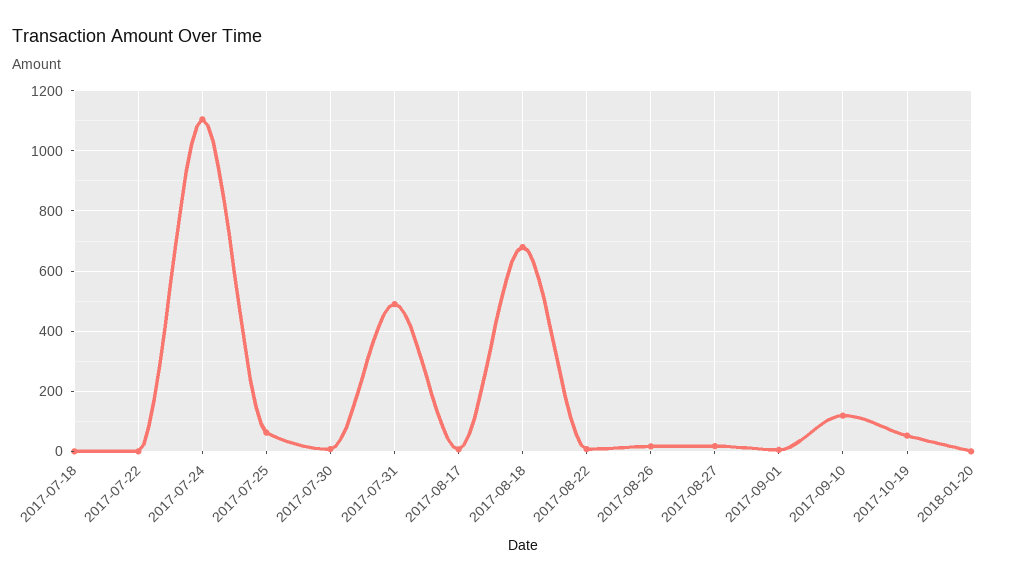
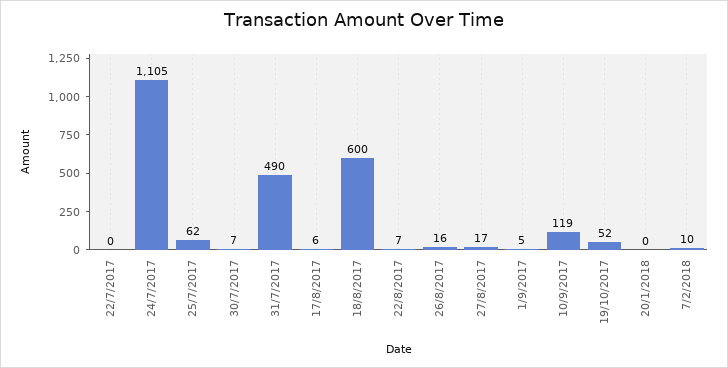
2017-07-18: 0 -> none
2017-08-18: 680 -> 600
7/2/2018: none -> 10

